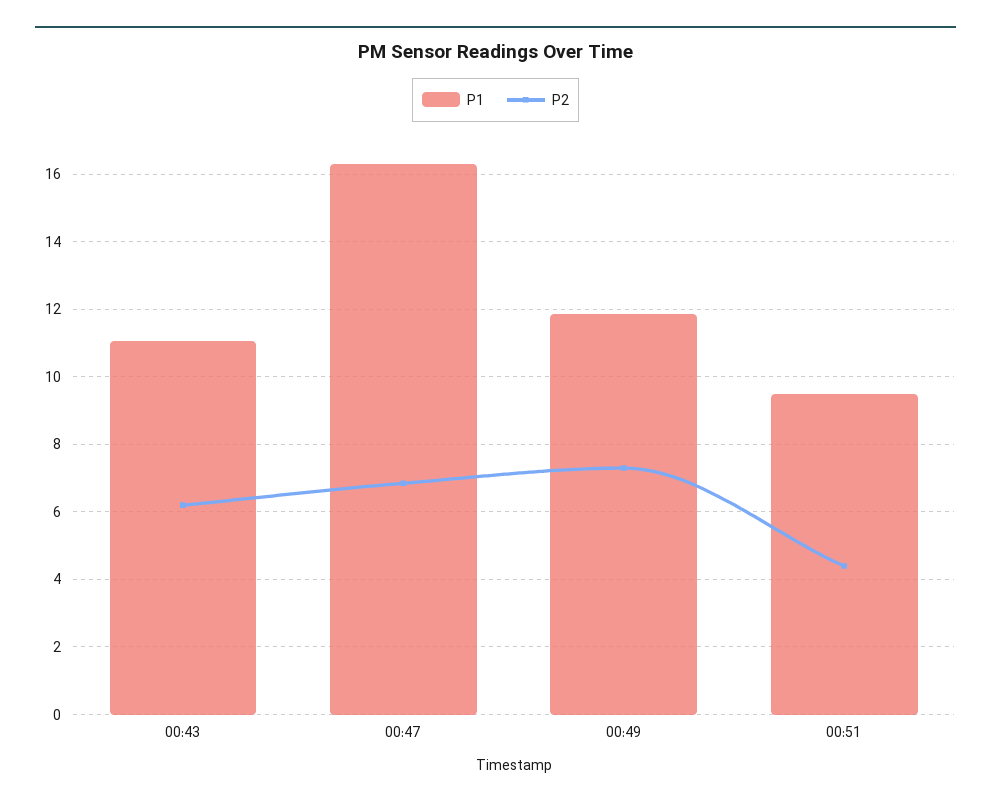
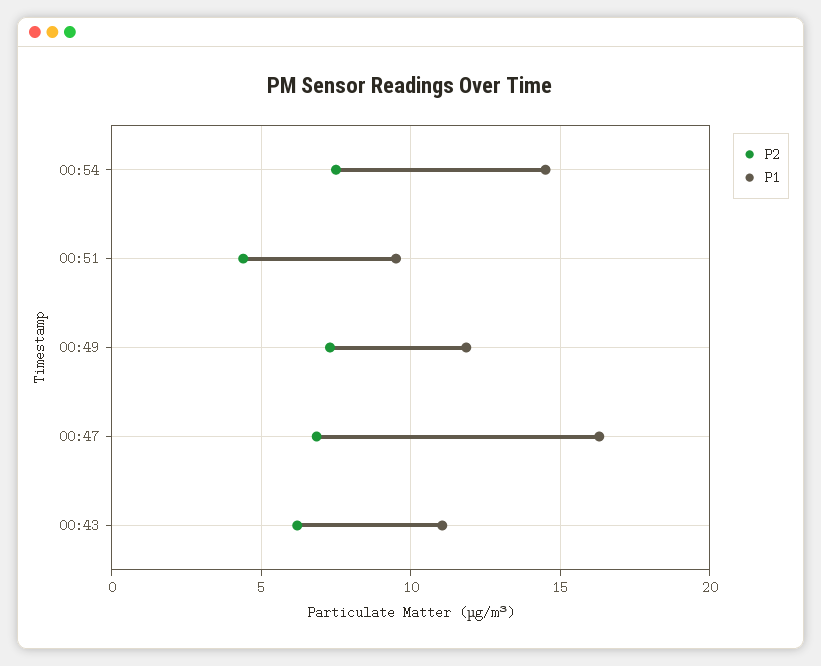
P2, 00:54: none -> 7.5
P1, 00:54: none -> 14.5

